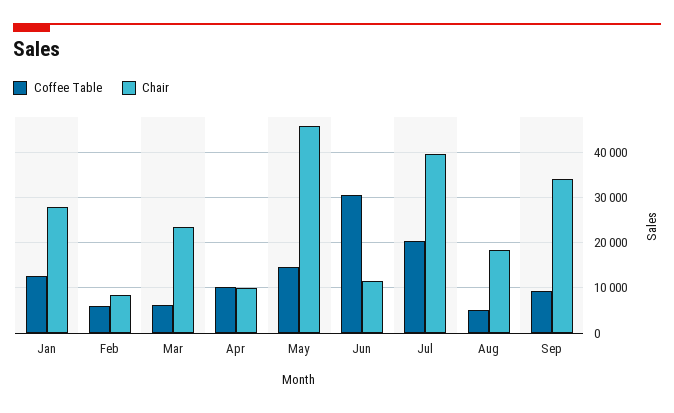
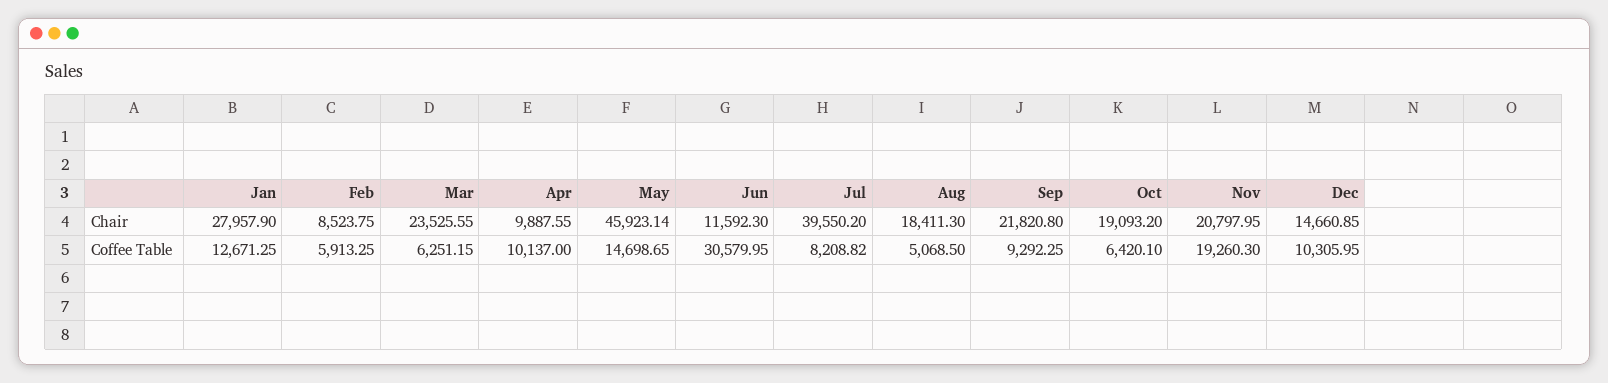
Coffee Table, Jul: 20000 -> 8208.82
Chair, Sep: 34000 -> 21820.8
Chair, Oct: none -> 19093.2
Chair, Nov: none -> 20797.95
Chair, Dec: none -> 14660.85
Coffee Table, Oct: none -> 6420.1
Coffee Table, Nov: none -> 19260.3
Coffee Table, Dec: none -> 10305.95

